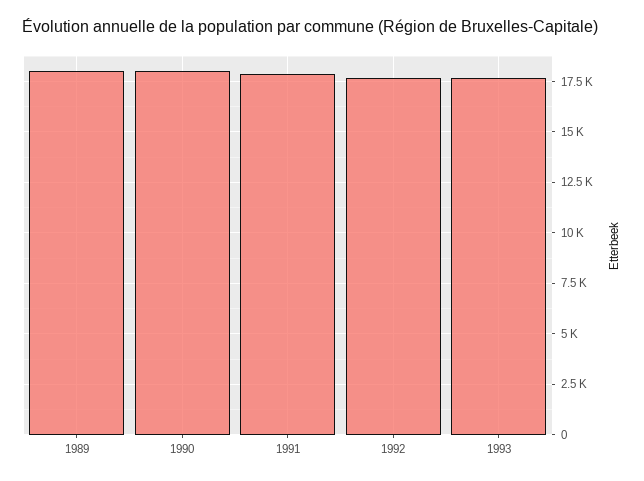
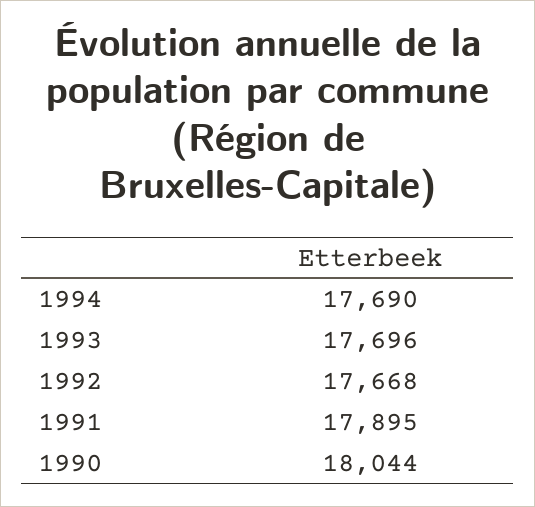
1989: 18000 -> none
1994: none -> 17690

